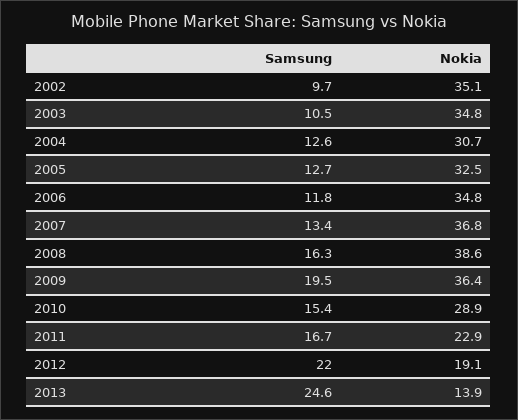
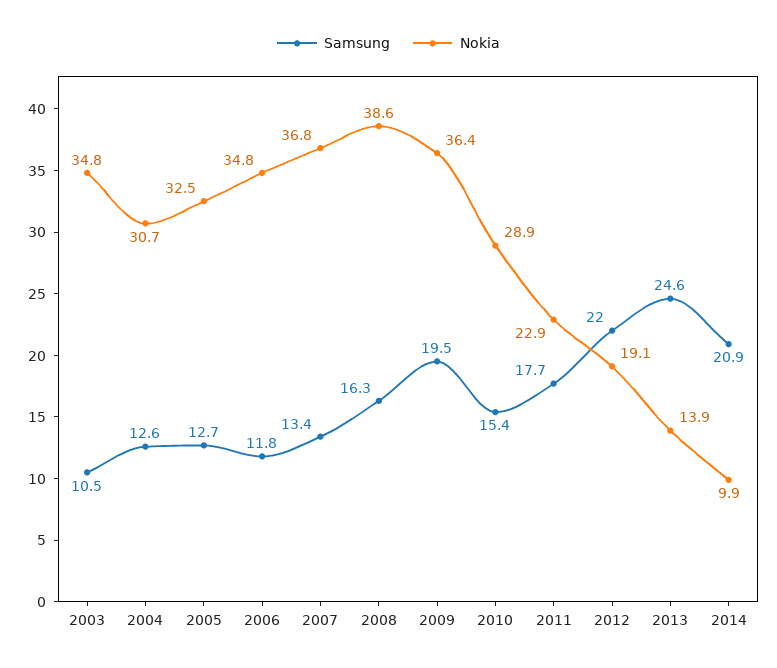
Samsung, 2002: 9.7 -> none
Nokia, 2002: 35.1 -> none
Samsung, 2011: 16.7 -> 17.7
Samsung, 2014: none -> 20.9
Nokia, 2014: none -> 9.9

